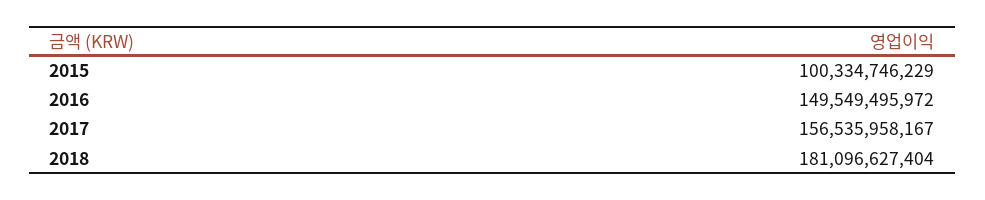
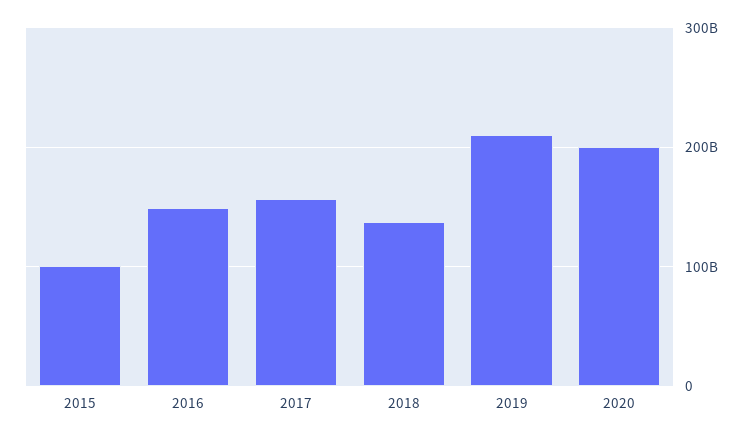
2018: 181096627404 -> 140000000000
2019: none -> 210000000000
2020: none -> 200000000000

